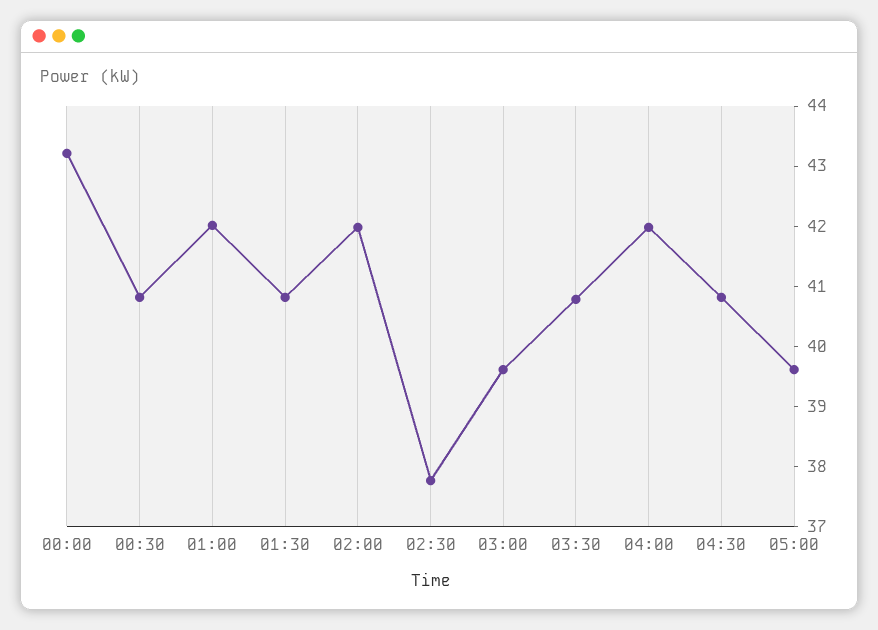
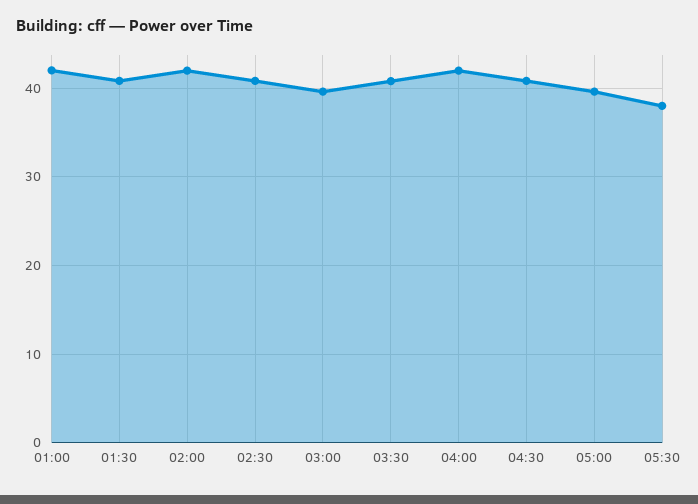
00:00: 43.2 -> none
00:30: 40.8 -> none
02:30: 37.8 -> 41
05:30: none -> 38

